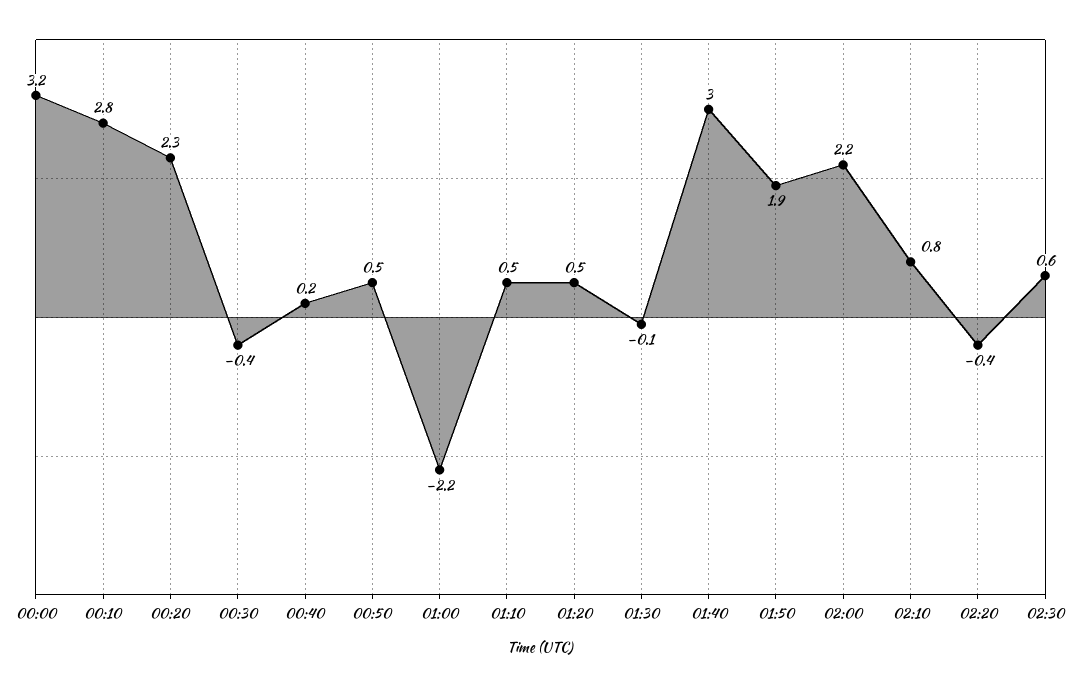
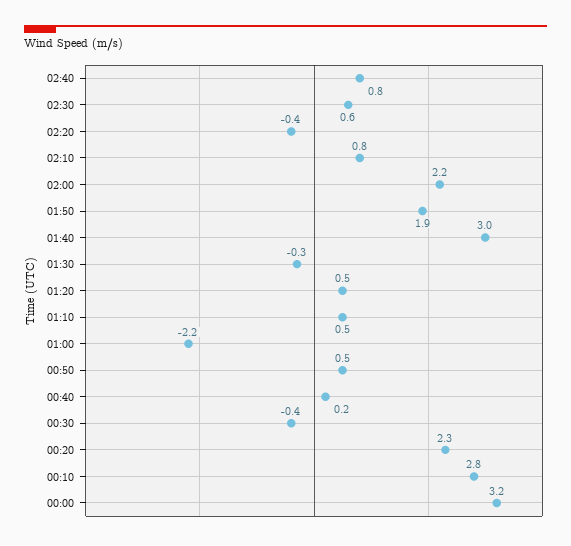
01:30: -0.1 -> -0.3
02:40: none -> 0.8

